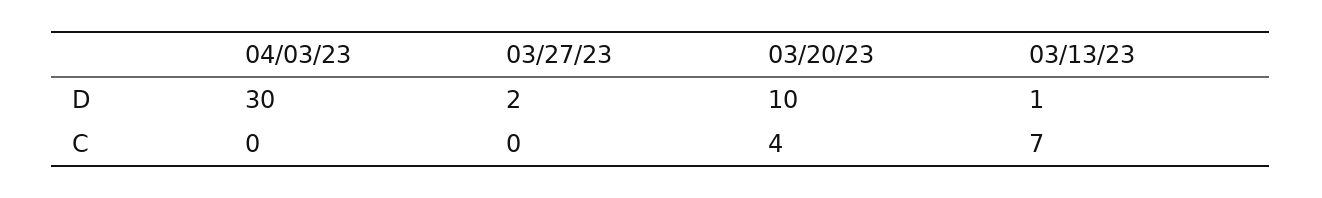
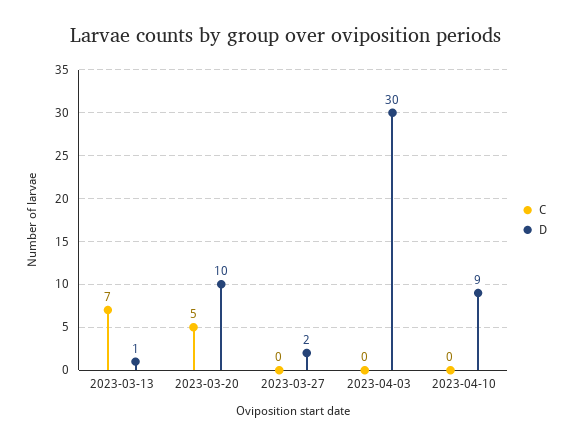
C, 03/20/23: 4 -> 5
C, 2023-04-10: none -> 0
D, 2023-04-10: none -> 9

